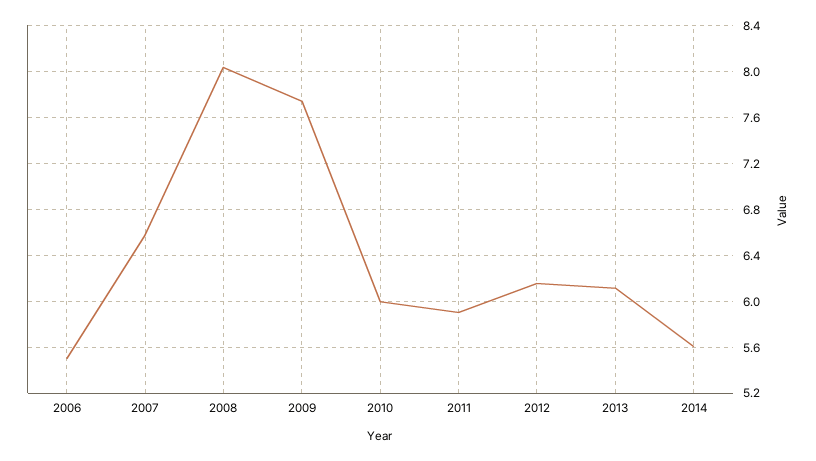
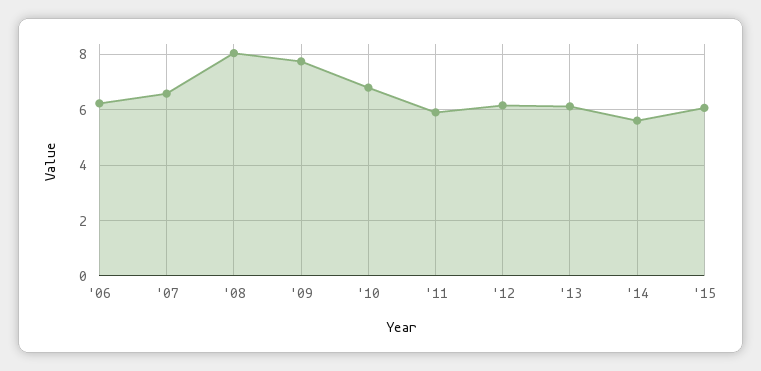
2006: 5.5 -> 6.25
2010: 6 -> 6.75
'15: none -> 6

